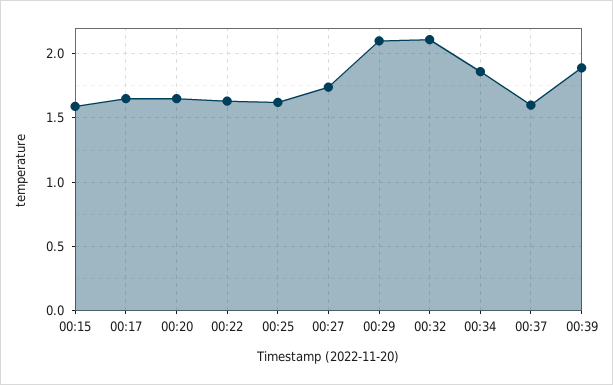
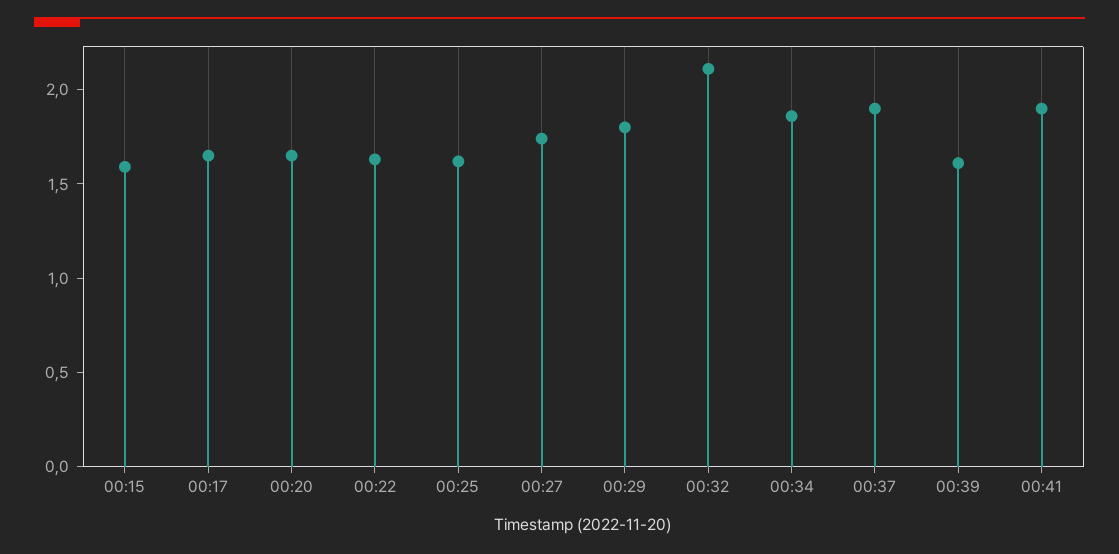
00:29: 2.1 -> 1.8
00:37: 1.6 -> 1.9
00:39: 1.9 -> 1.6
00:41: none -> 1.9

